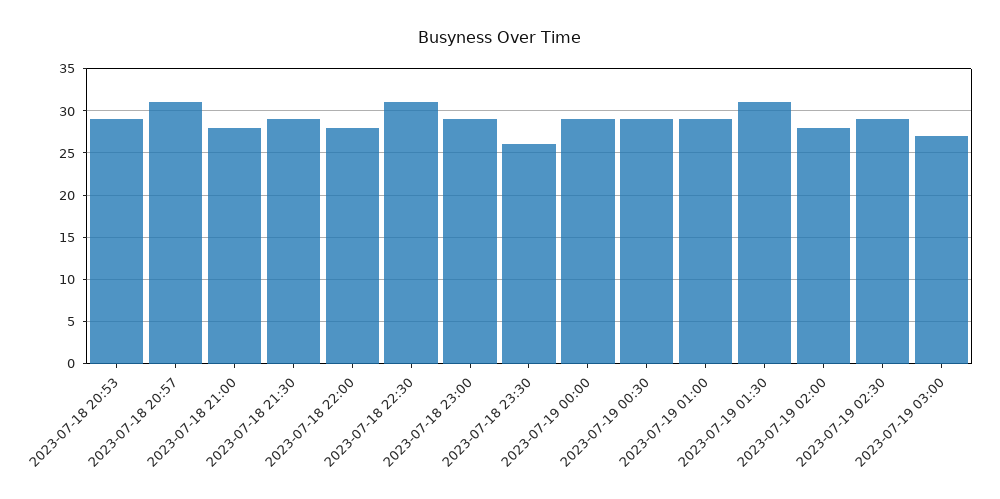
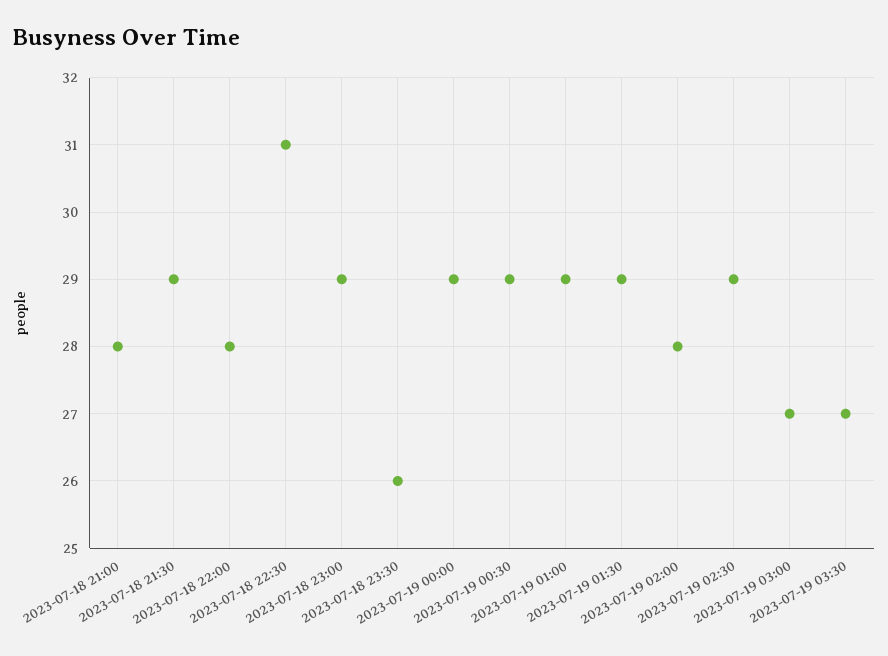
2023-07-18 20:53: 29 -> none
2023-07-18 20:57: 31 -> none
2023-07-19 01:30: 31 -> 29
2023-07-19 03:30: none -> 27

